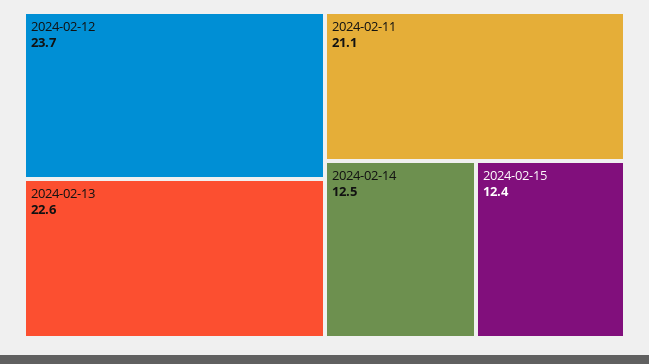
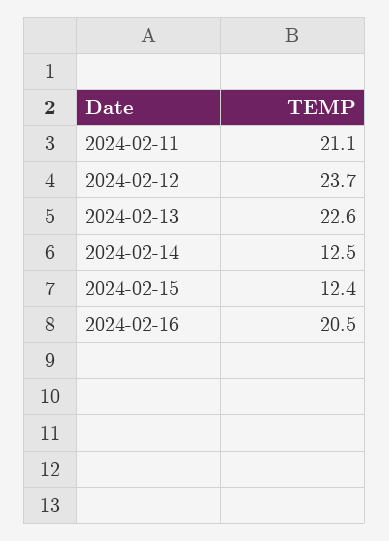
2024-02-16: none -> 20.5

